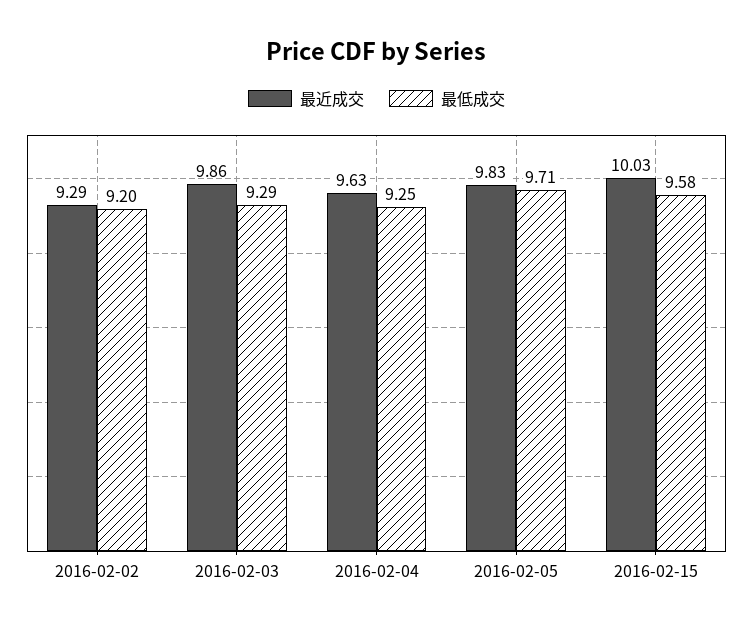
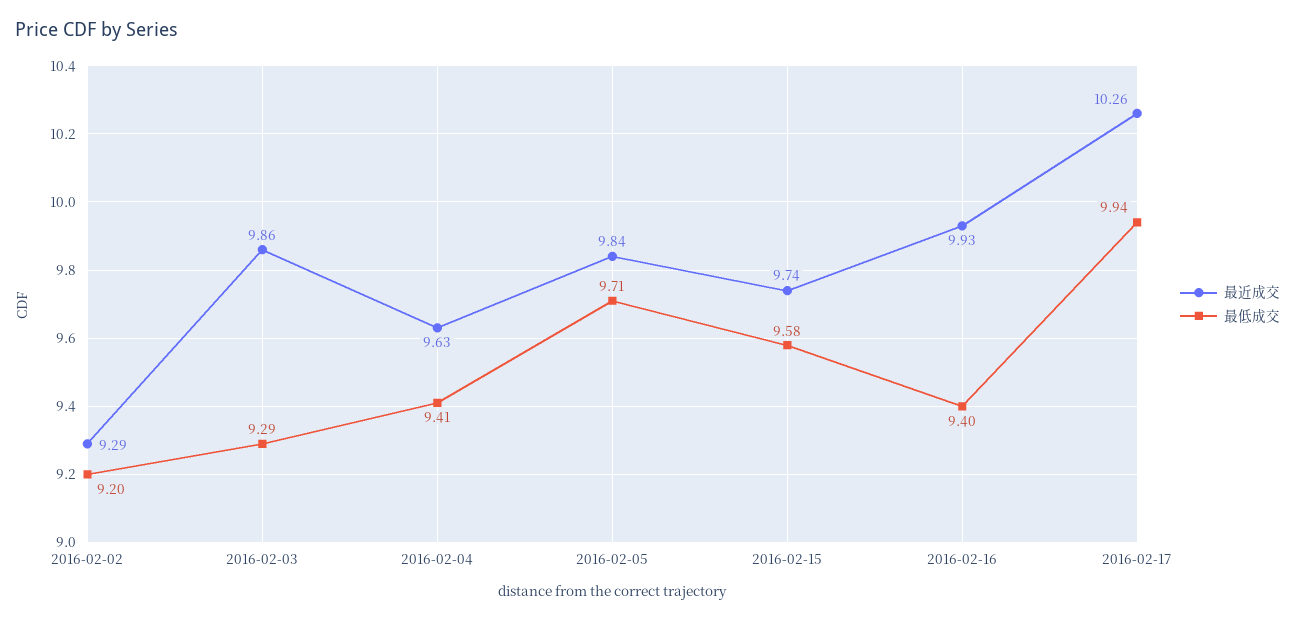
最低成交, 2016-02-04: 9.25 -> 9.41
最近成交, 2016-02-05: 9.83 -> 9.84
最近成交, 2016-02-15: 10.03 -> 9.74
最近成交, 2016-02-16: none -> 9.93
最低成交, 2016-02-16: none -> 9.4
最近成交, 2016-02-17: none -> 10.26
最低成交, 2016-02-17: none -> 9.94

